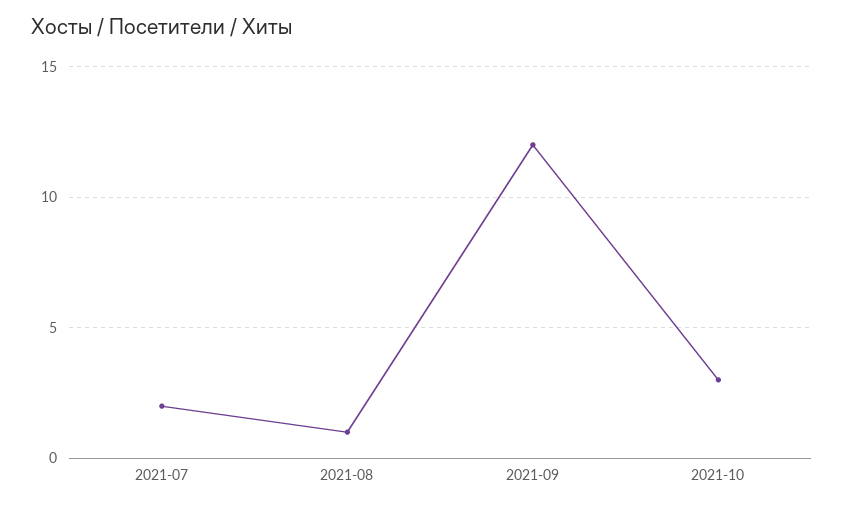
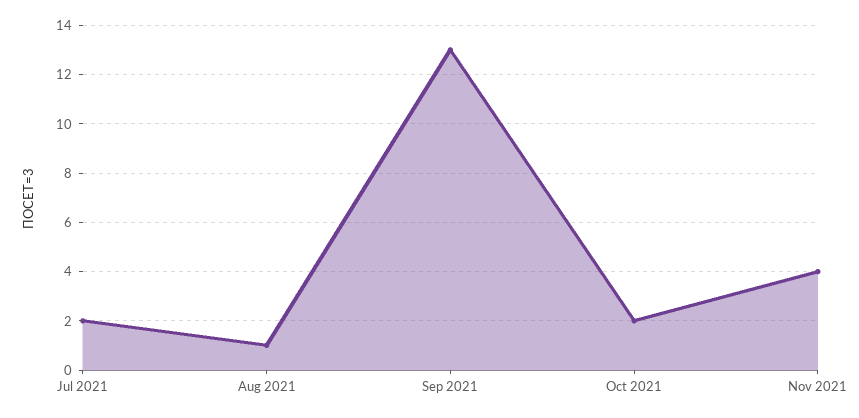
2021-09: 12 -> 13
2021-10: 3 -> 2
Nov 2021: none -> 4

